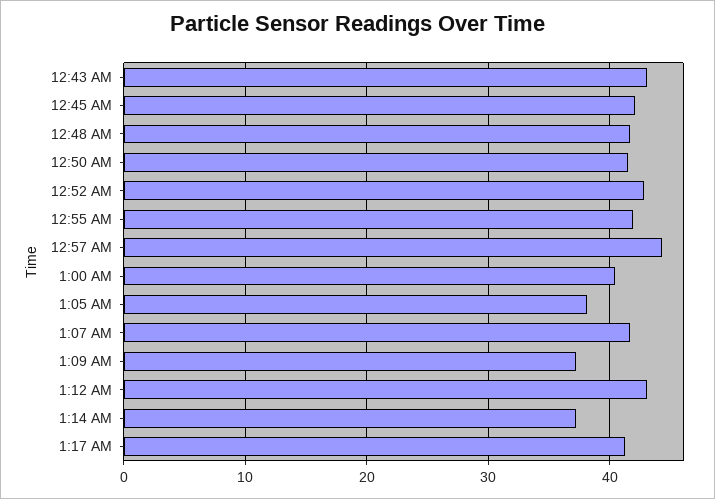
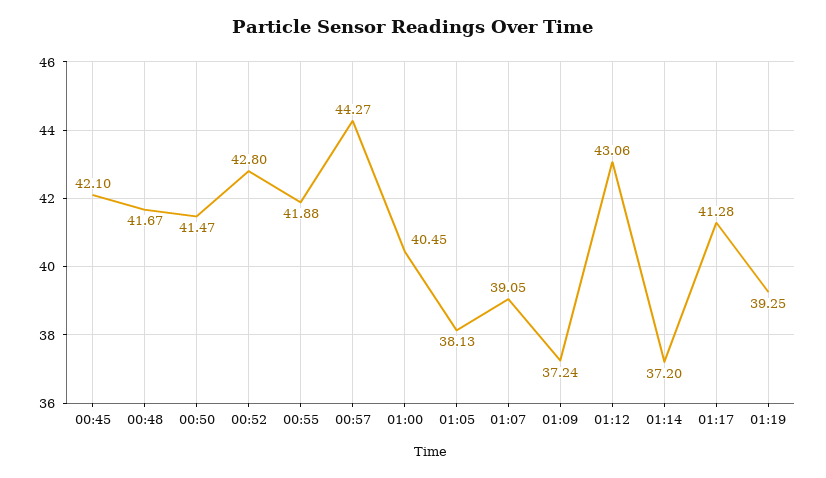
12:43 AM: 43 -> none
1:07 AM: 42 -> 39.05
01:19: none -> 39.25

